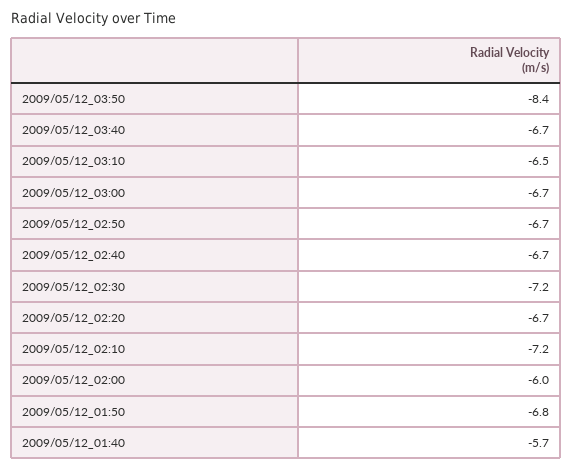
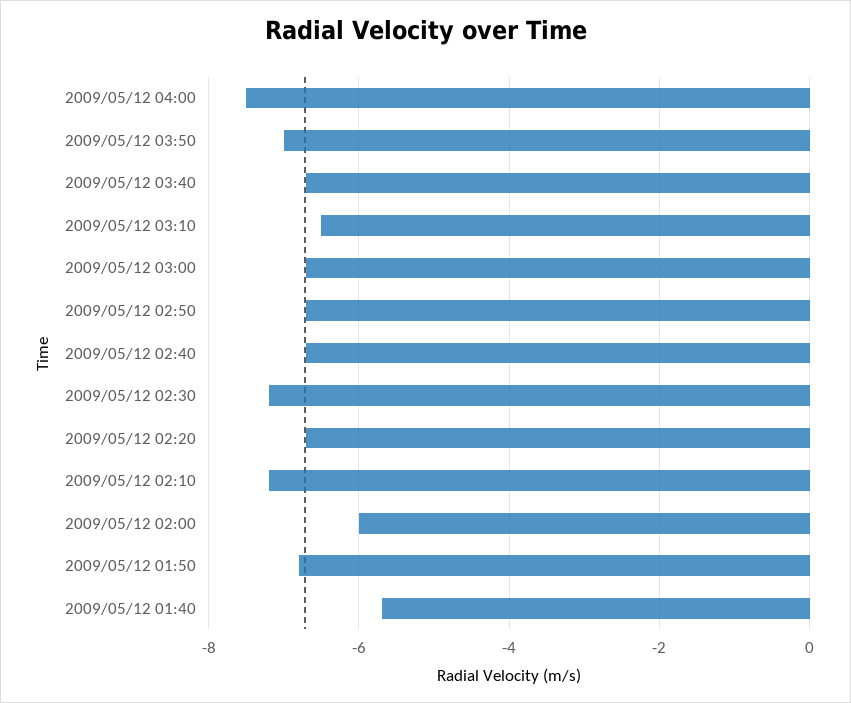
2009/05/12_03:50: -8.4 -> -7
2009/05/12 04:00: none -> -7.5

